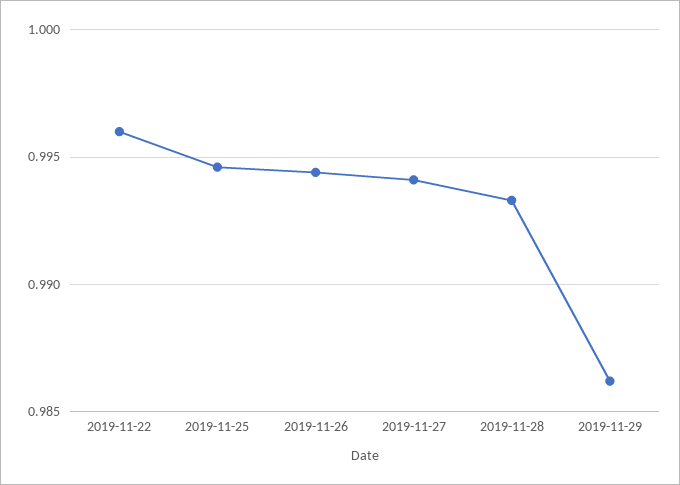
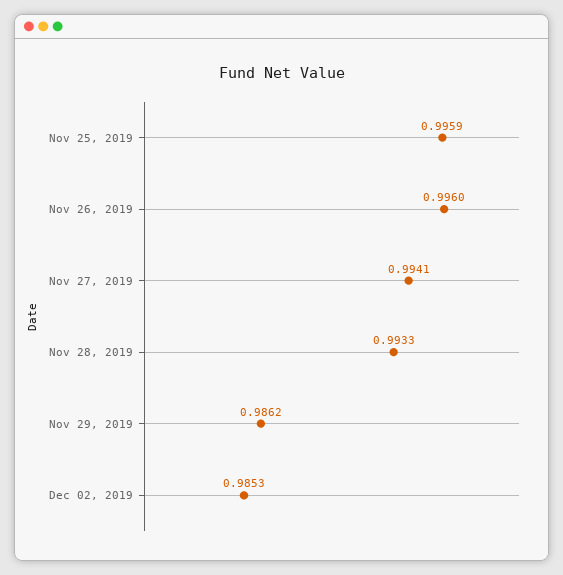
2019-11-22: 0.996 -> none
2019-11-25: 0.9945 -> 0.9959
2019-11-26: 0.9945 -> 0.996
Dec 02, 2019: none -> 0.9853

